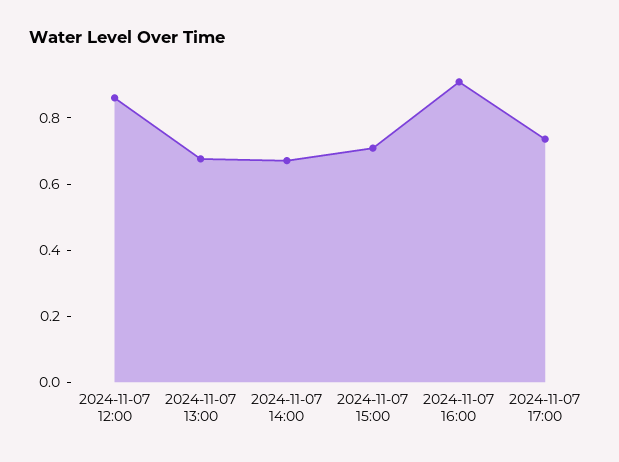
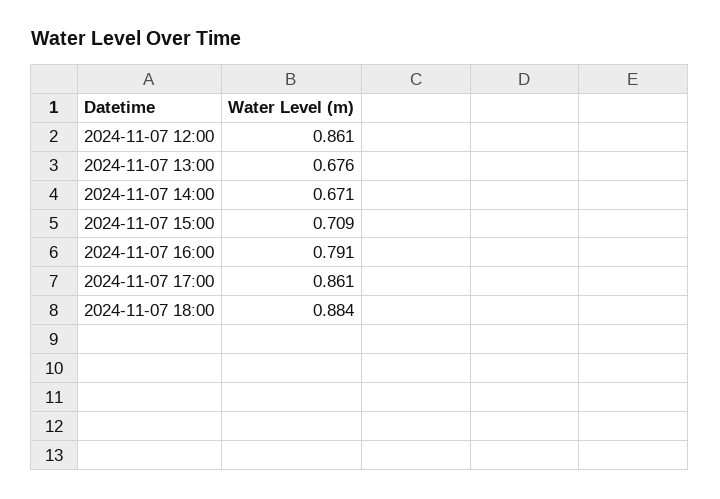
2024-11-07 16:00: 0.9 -> 0.791
2024-11-07 17:00: 0.75 -> 0.861
2024-11-07 18:00: none -> 0.884

